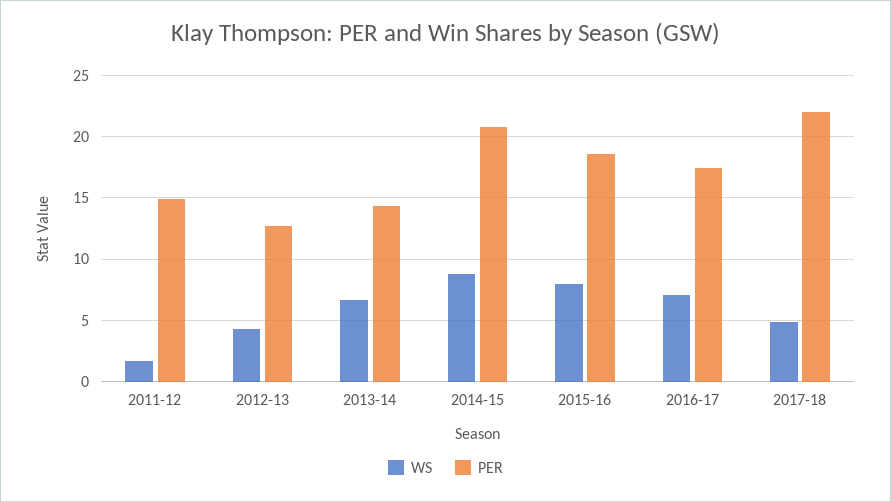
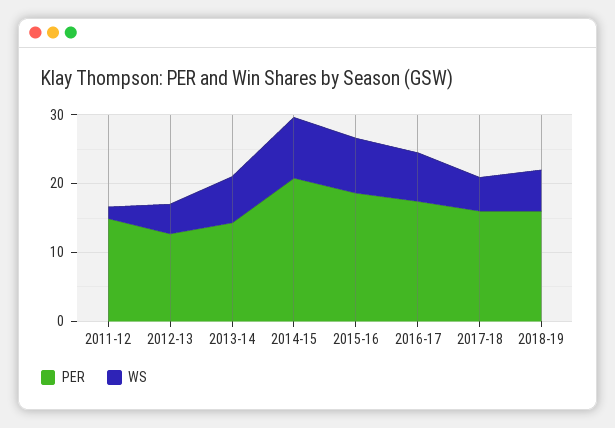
PER, 2017-18: 22 -> 16
PER, 2018-19: none -> 16
WS, 2018-19: none -> 6

